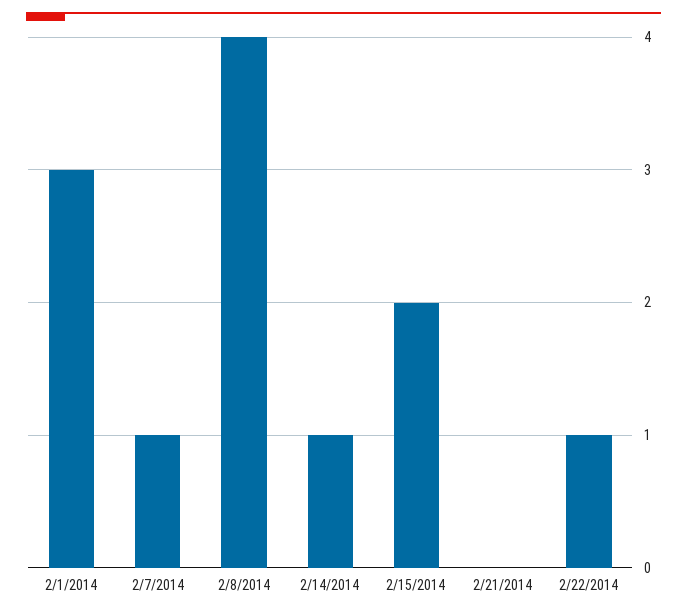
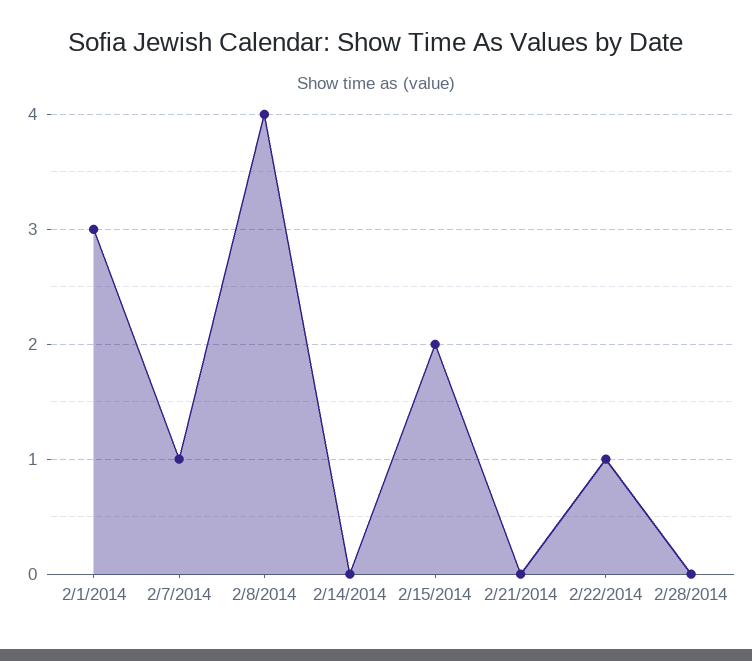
2/14/2014: 1 -> 0
2/28/2014: none -> 0

